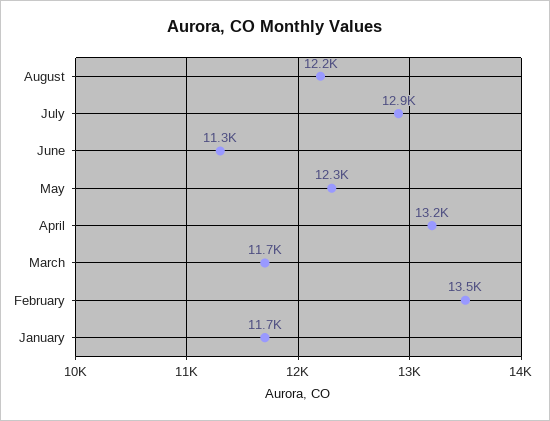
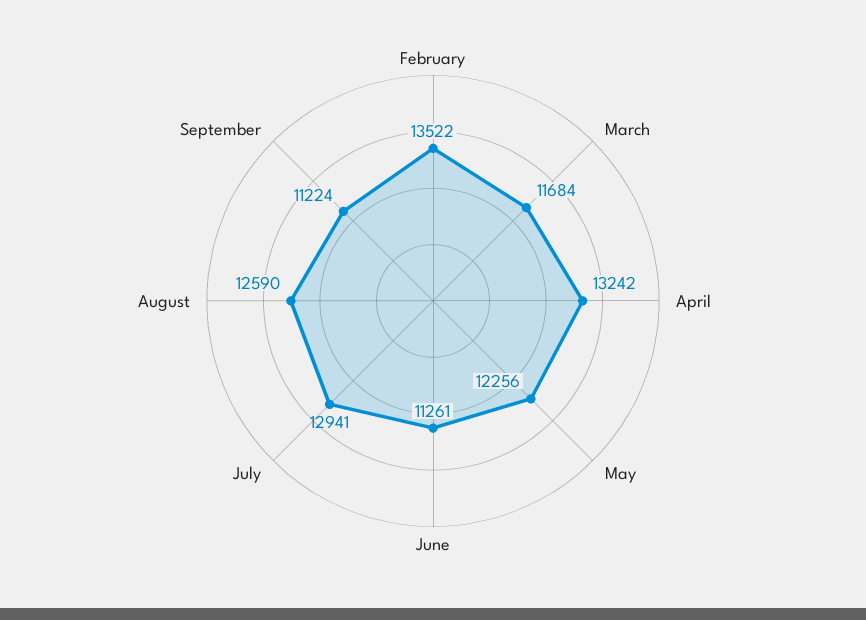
August: 12200 -> 12590
January: 11700 -> none
September: none -> 11224

